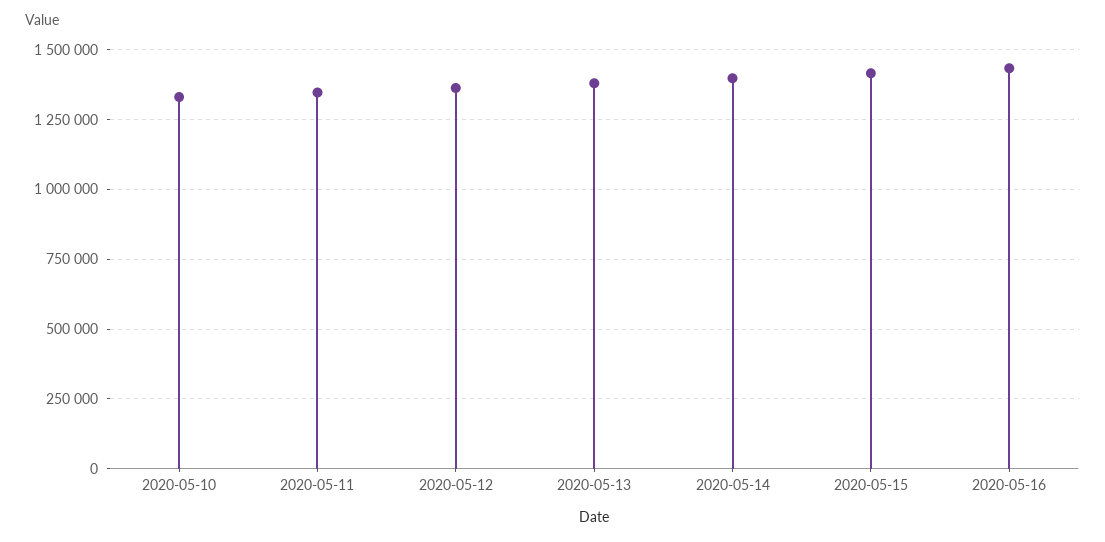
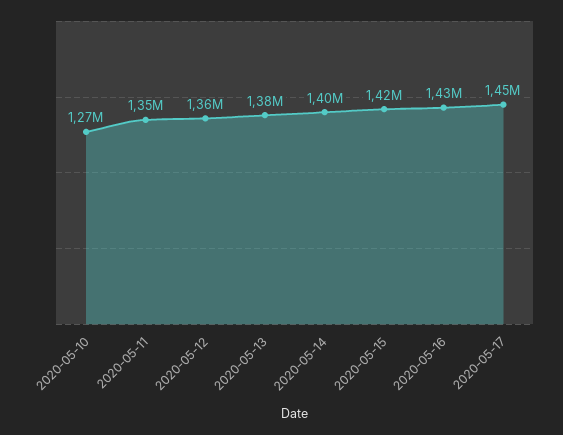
2020-05-10: 1325000 -> 1270000
2020-05-17: none -> 1450000

